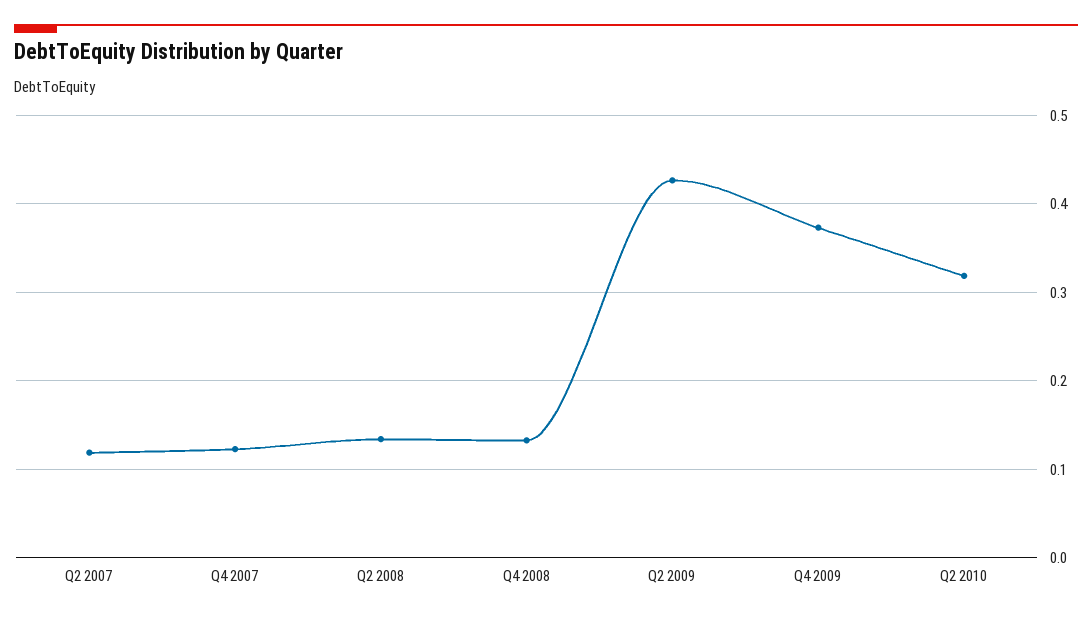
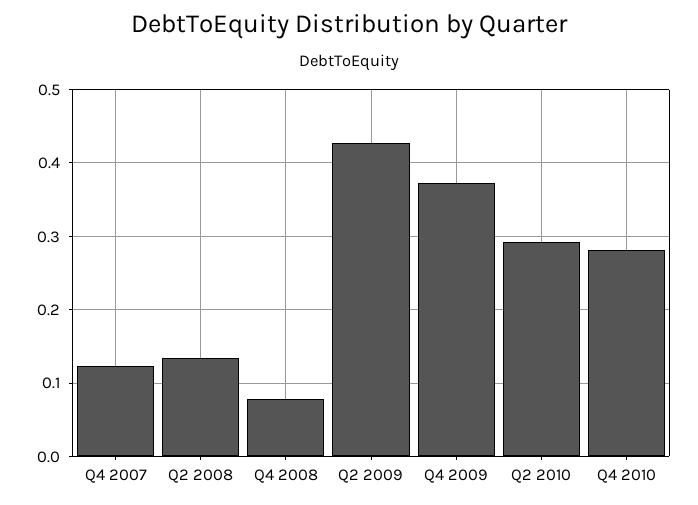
Q2 2007: 0.12 -> none
Q4 2008: 0.13 -> 0.08
Q2 2010: 0.32 -> 0.29
Q4 2010: none -> 0.28

